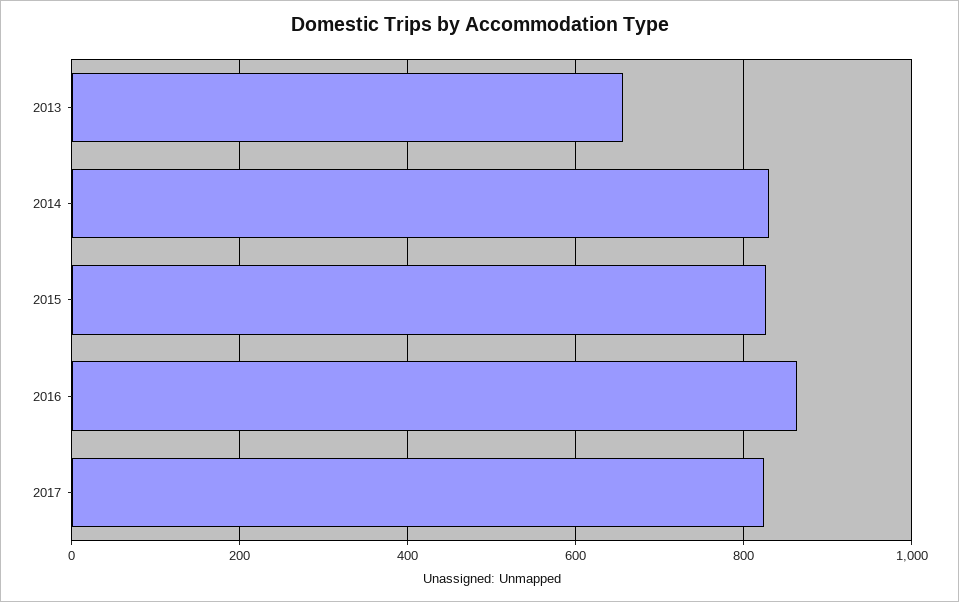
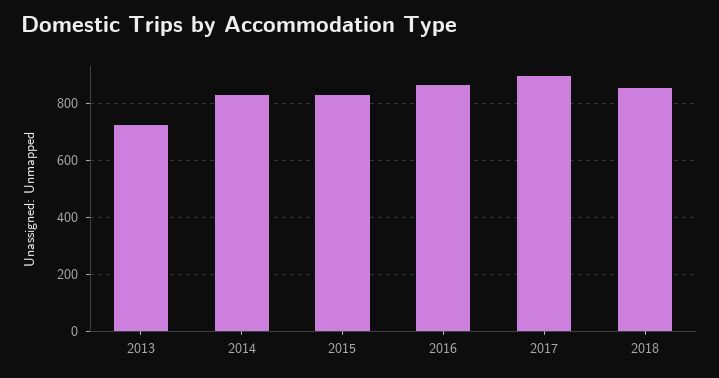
2013: 660 -> 725
2017: 820 -> 900
2018: none -> 850

